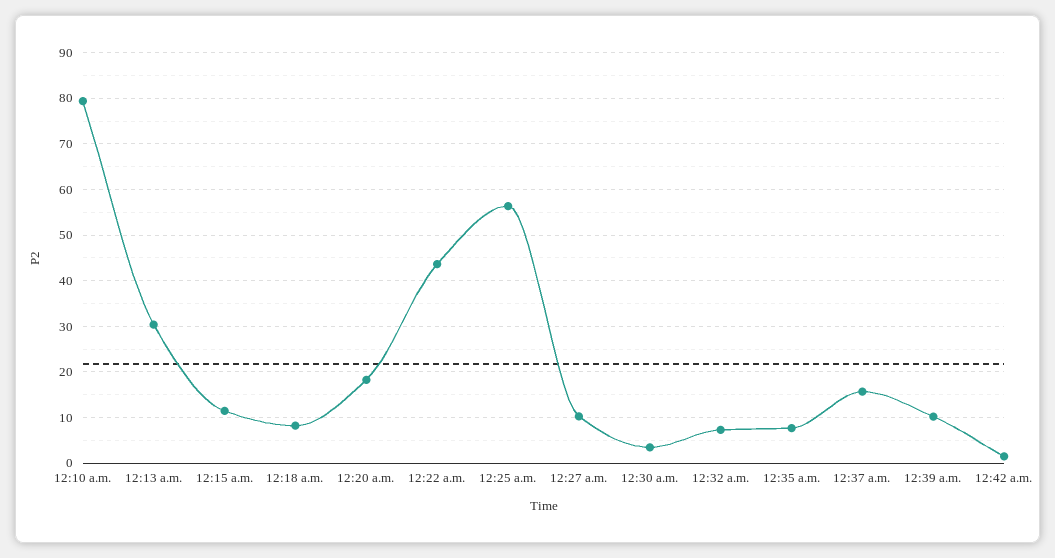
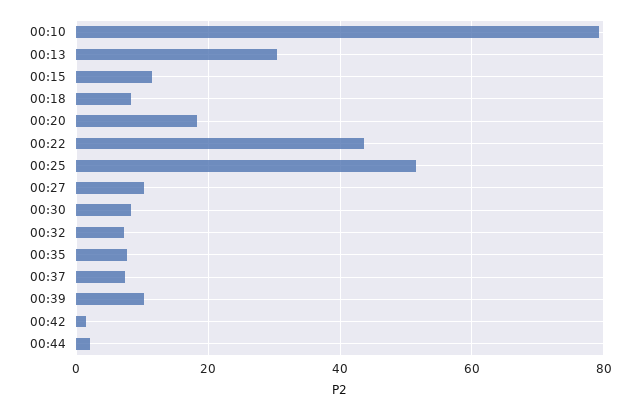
12:25 a.m.: 56 -> 52
12:30 a.m.: 4 -> 8
12:37 a.m.: 16 -> 8
00:44: none -> 2

